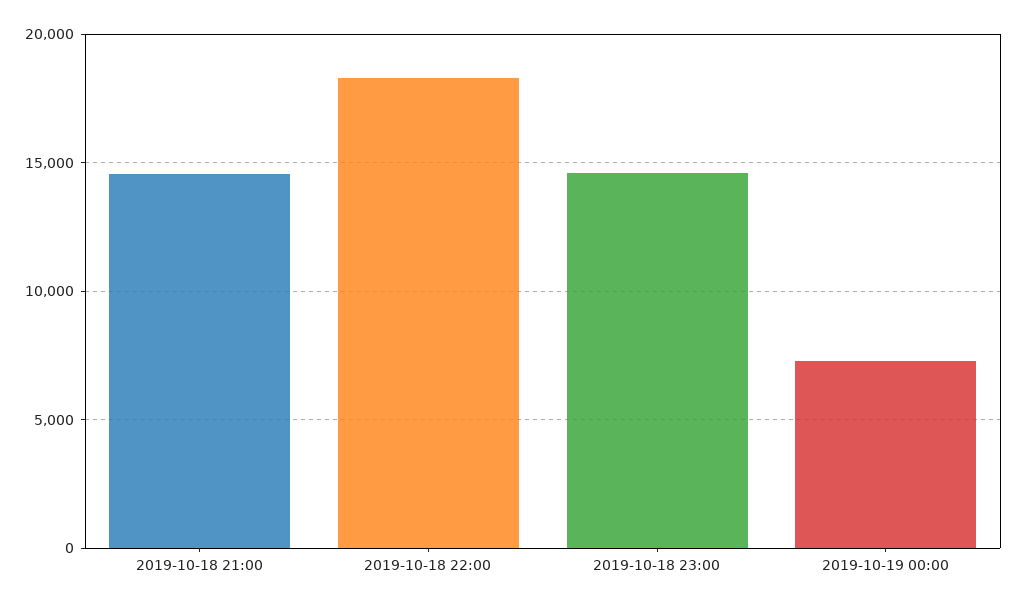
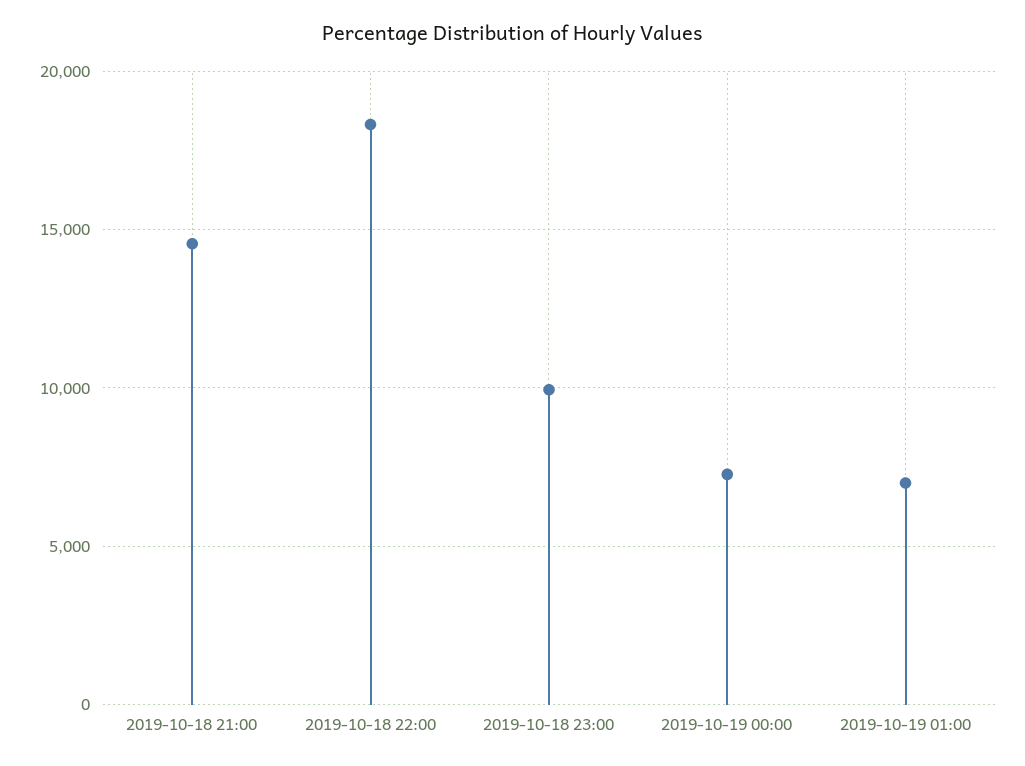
2019-10-18 23:00: 14500 -> 10000
2019-10-19 01:00: none -> 7000

